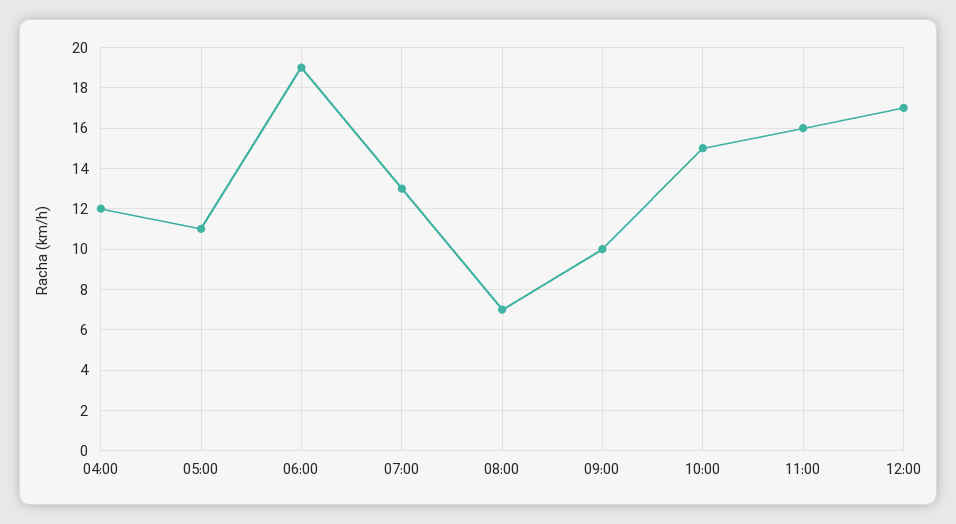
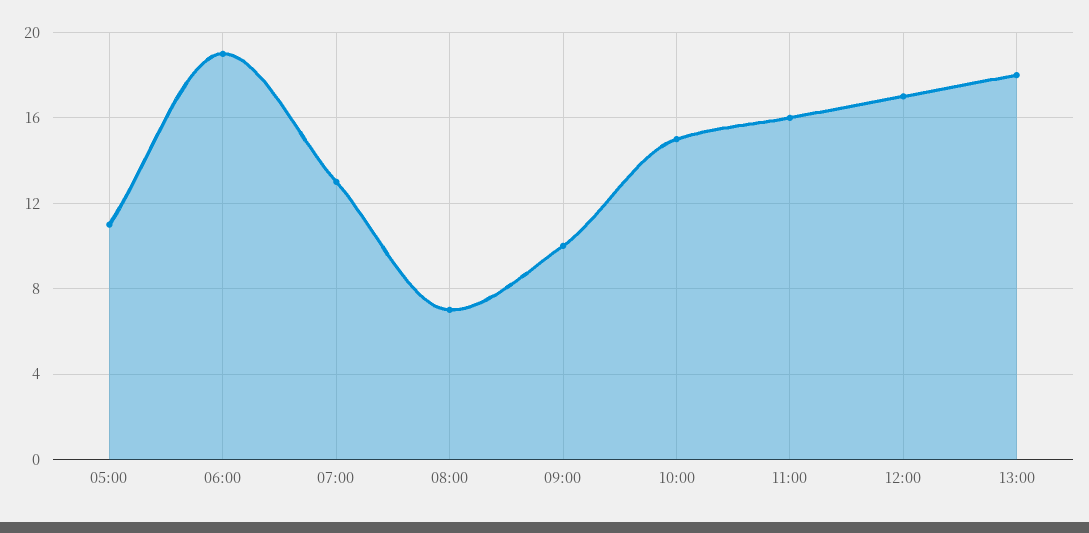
04:00: 12 -> none
13:00: none -> 18

